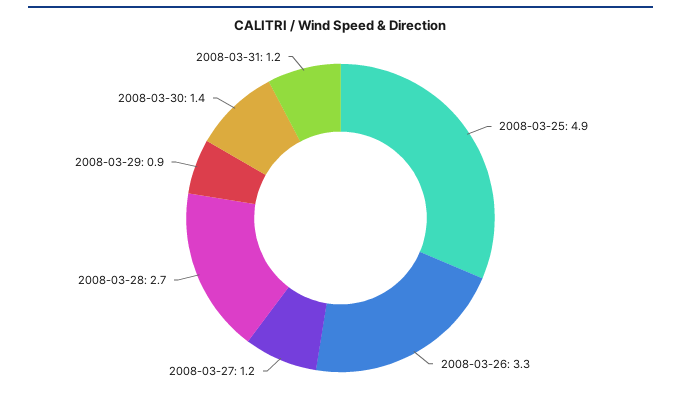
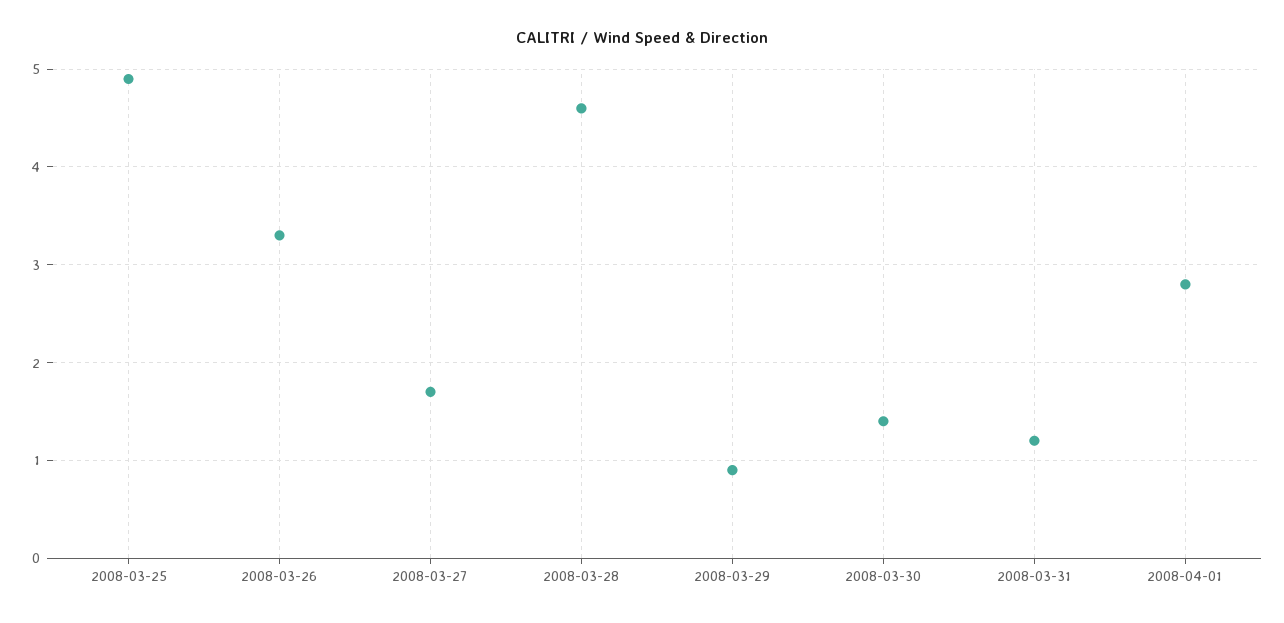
2008-03-27: 1.2 -> 1.7
2008-03-28: 2.7 -> 4.6
2008-04-01: none -> 2.8

